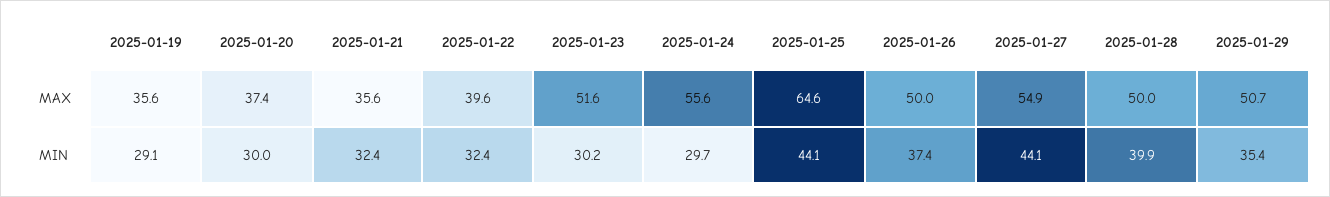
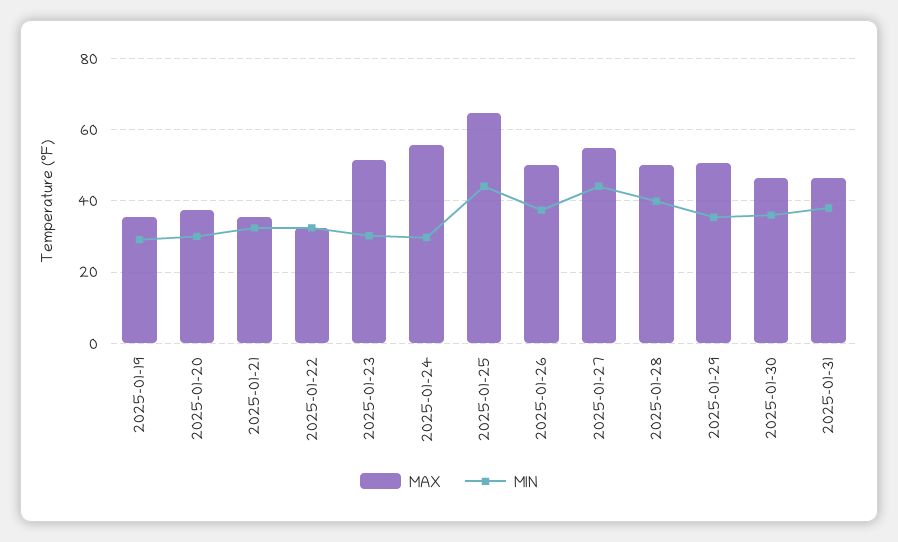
MAX, 2025-01-22: 39.6 -> 32
MAX, 2025-01-30: none -> 46
MIN, 2025-01-30: none -> 36
MAX, 2025-01-31: none -> 46
MIN, 2025-01-31: none -> 38

